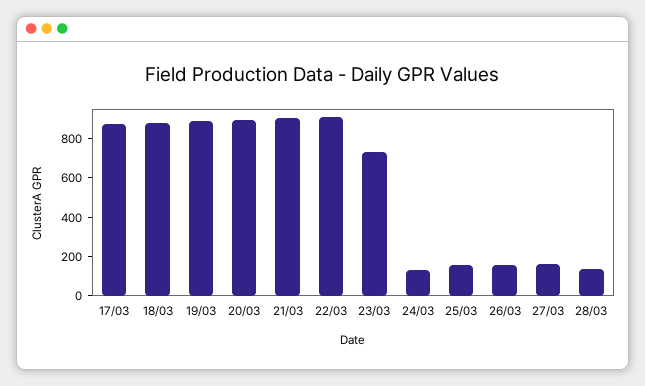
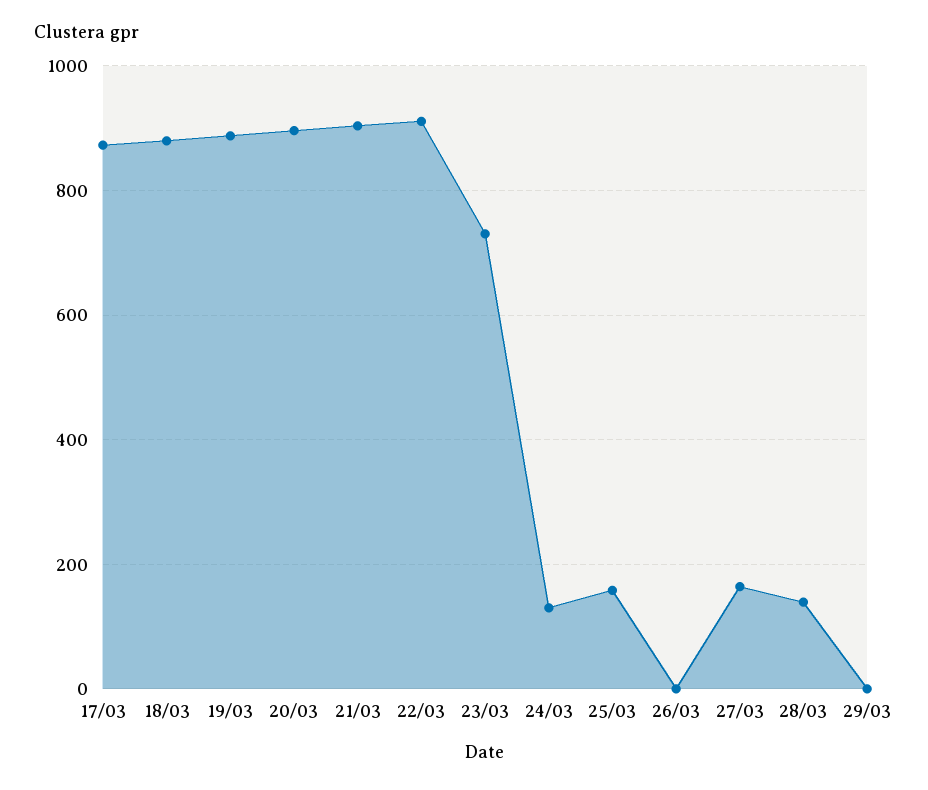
26/03: 150 -> 0
29/03: none -> 0

